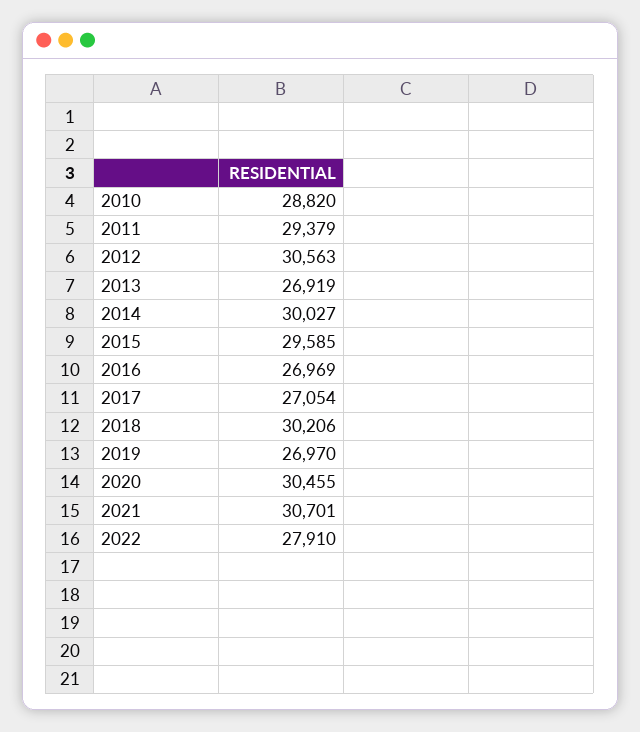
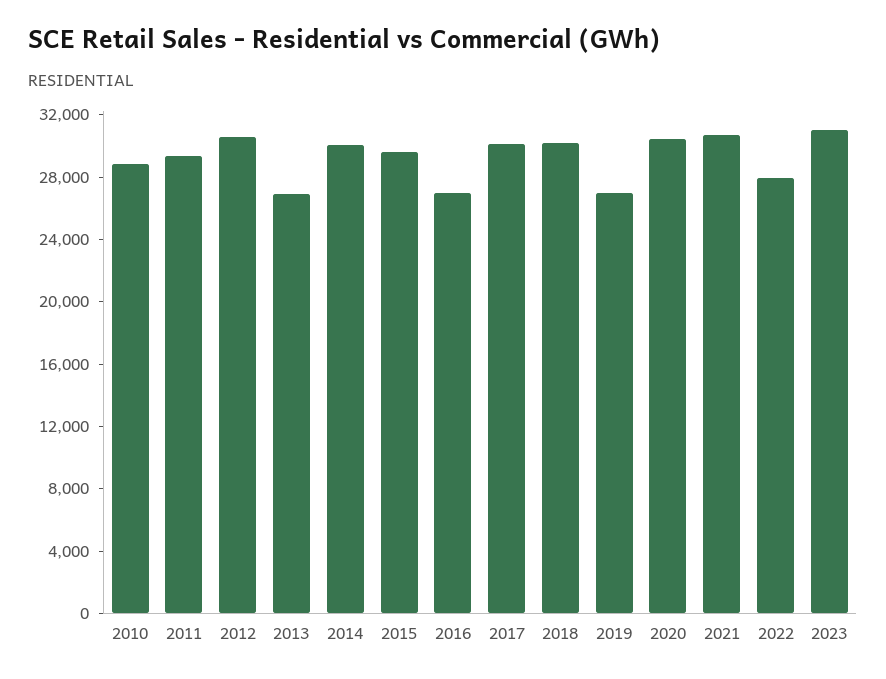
2017: 27054 -> 30000
2023: none -> 31000

